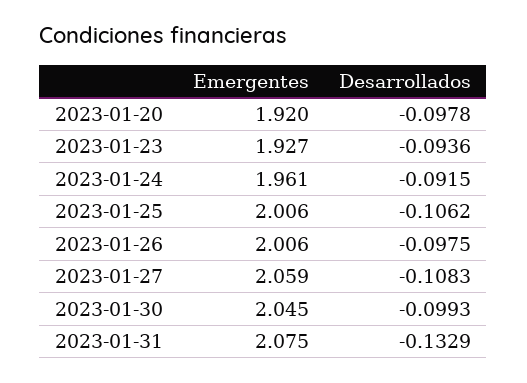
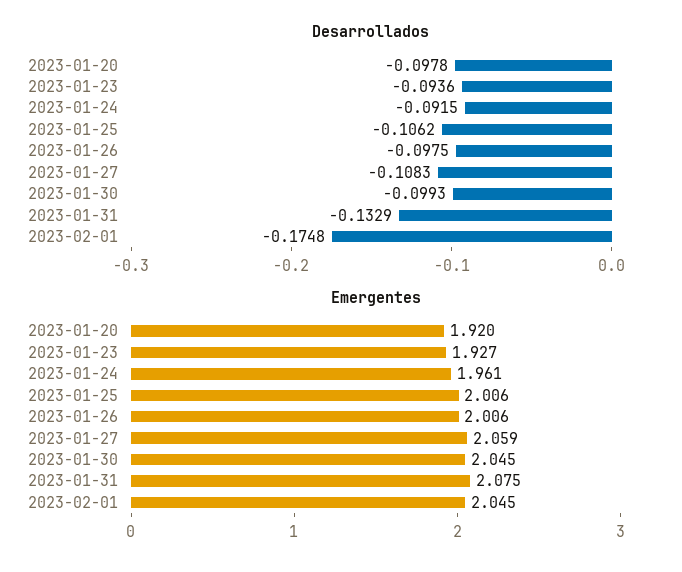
Desarrollados, 2023-02-01: none -> -0.1748
Emergentes, 2023-02-01: none -> 2.045

